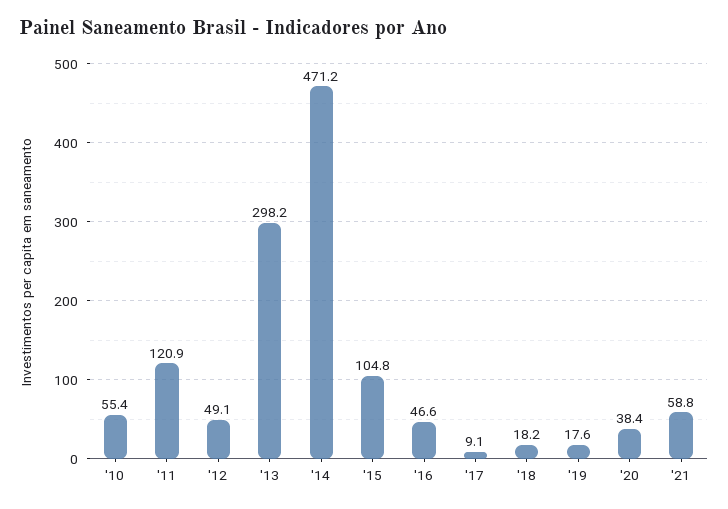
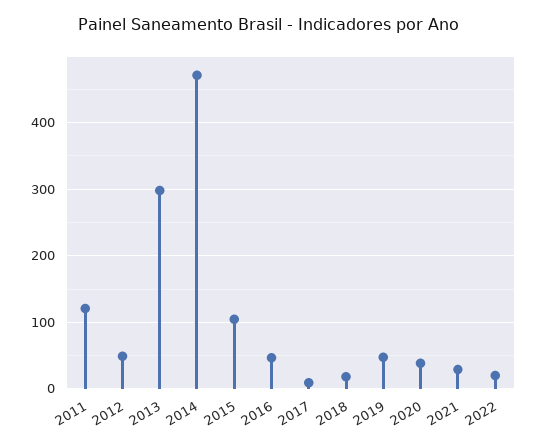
'10: 55.4 -> none
'19: 17.6 -> 50
'21: 58.8 -> 30
2022: none -> 20

